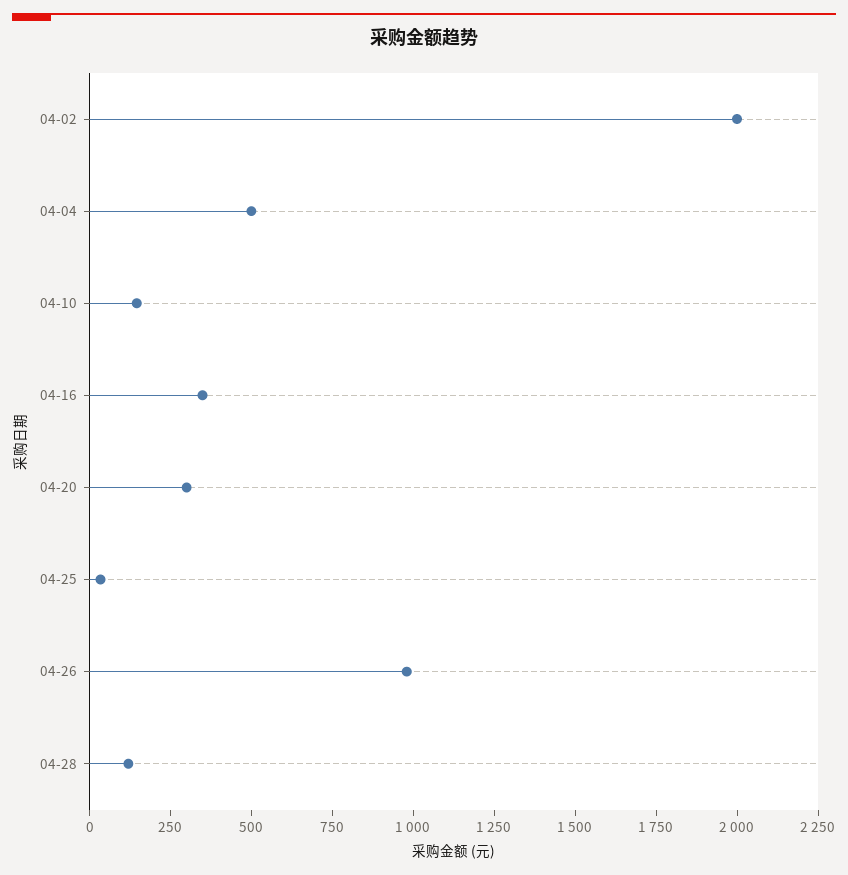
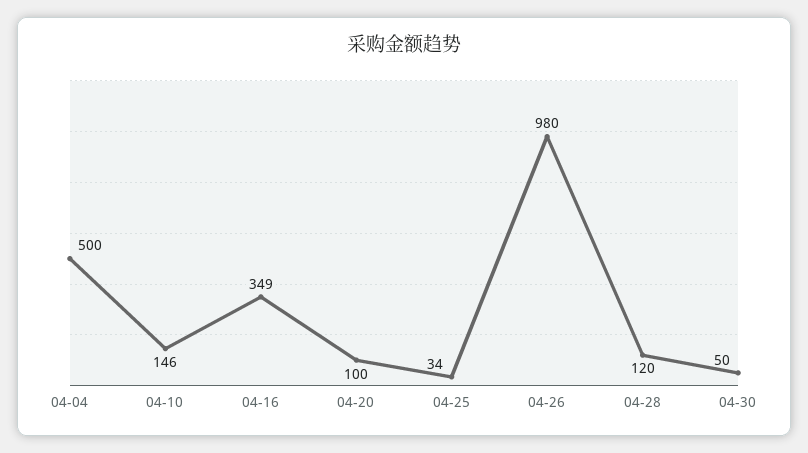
04-02: 2000 -> none
04-20: 300 -> 100
04-30: none -> 50

